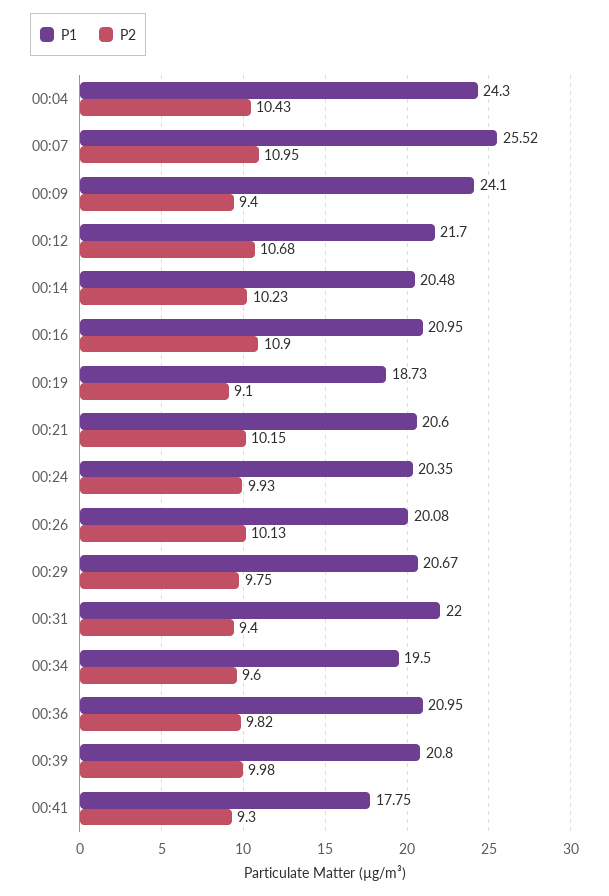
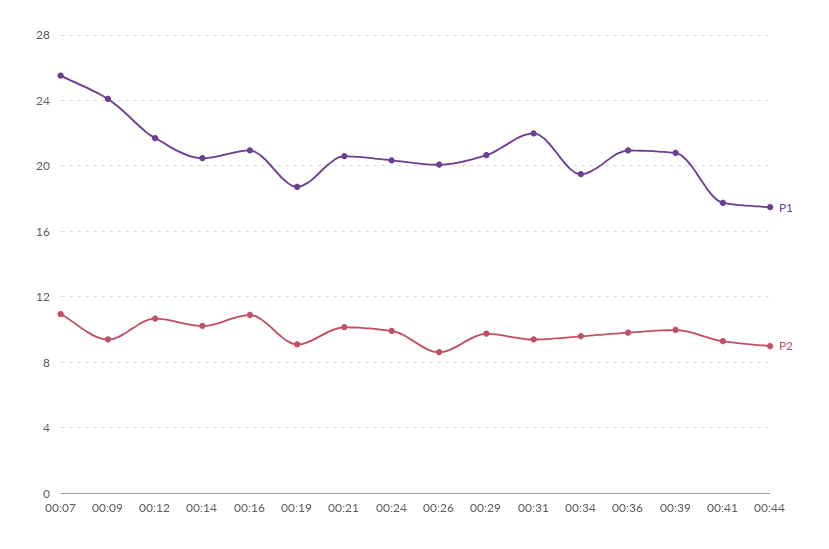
P1, 00:04: 24.3 -> none
P2, 00:04: 10.43 -> none
P2, 00:26: 10.13 -> 8.5
P1, 00:44: none -> 17.5
P2, 00:44: none -> 9

